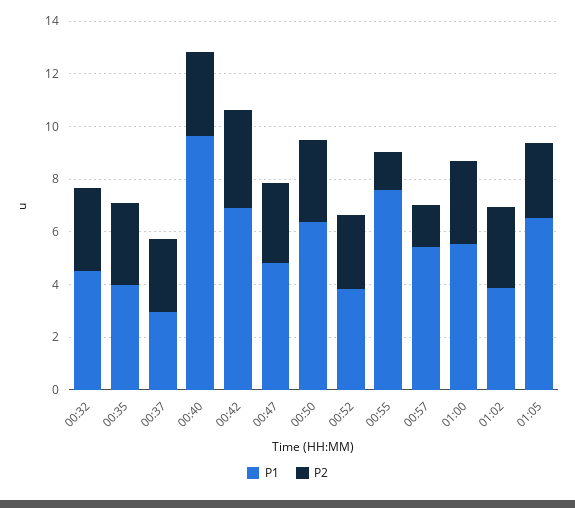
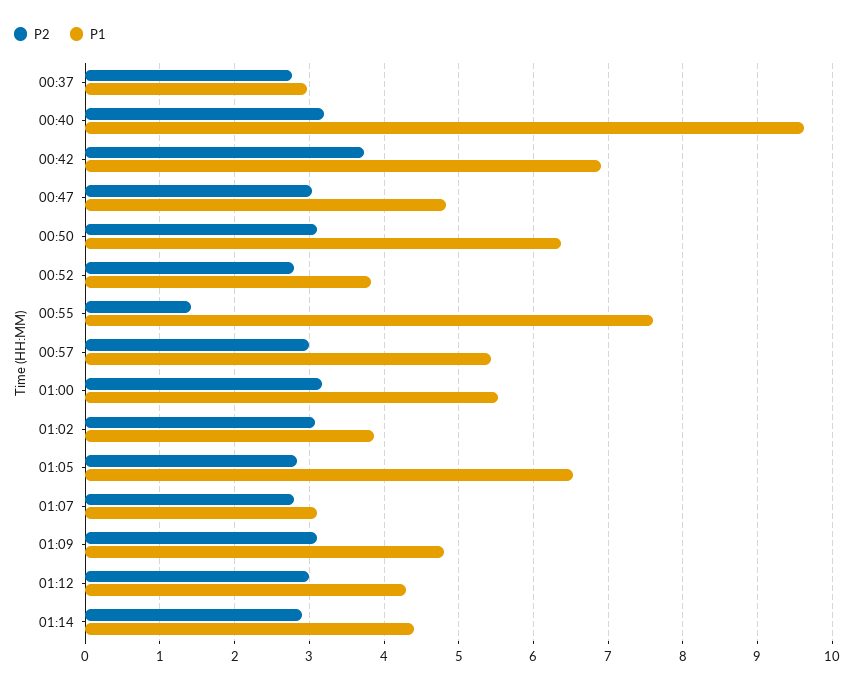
P1, 00:32: 4.5 -> none
P2, 00:32: 3 -> none
P1, 00:35: 4 -> none
P2, 00:35: 3 -> none
P2, 00:57: 1.5 -> 3
P2, 01:07: none -> 2.8
P1, 01:07: none -> 3.1
P2, 01:09: none -> 3.1
P1, 01:09: none -> 4.8
P2, 01:12: none -> 3
P1, 01:12: none -> 4.3
P2, 01:14: none -> 2.9
P1, 01:14: none -> 4.4

